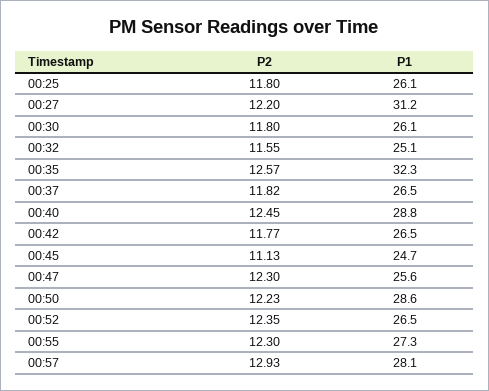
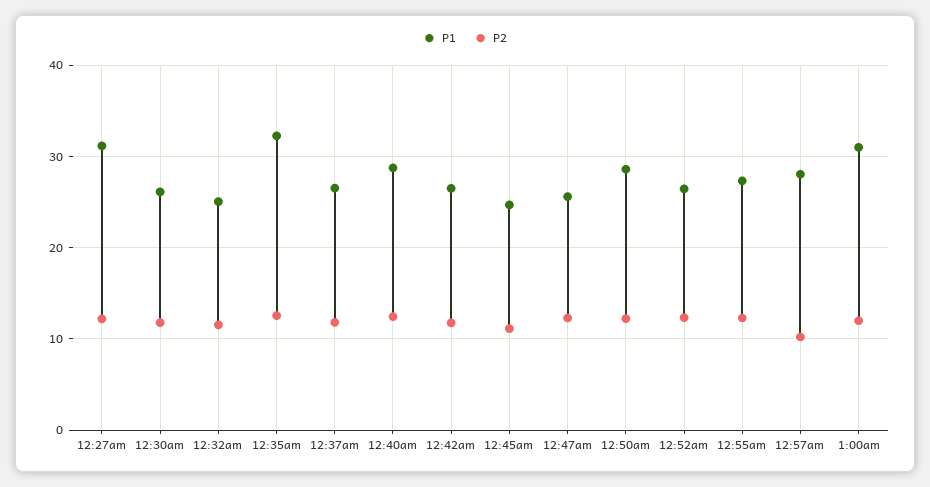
P2, 00:25: 11.8 -> none
P1, 00:25: 26.1 -> none
P2, 00:57: 12.93 -> 10
P1, 1:00am: none -> 31
P2, 1:00am: none -> 12

